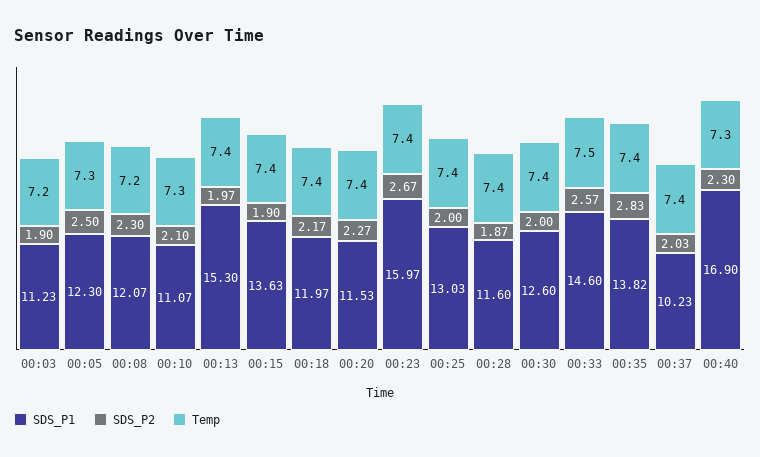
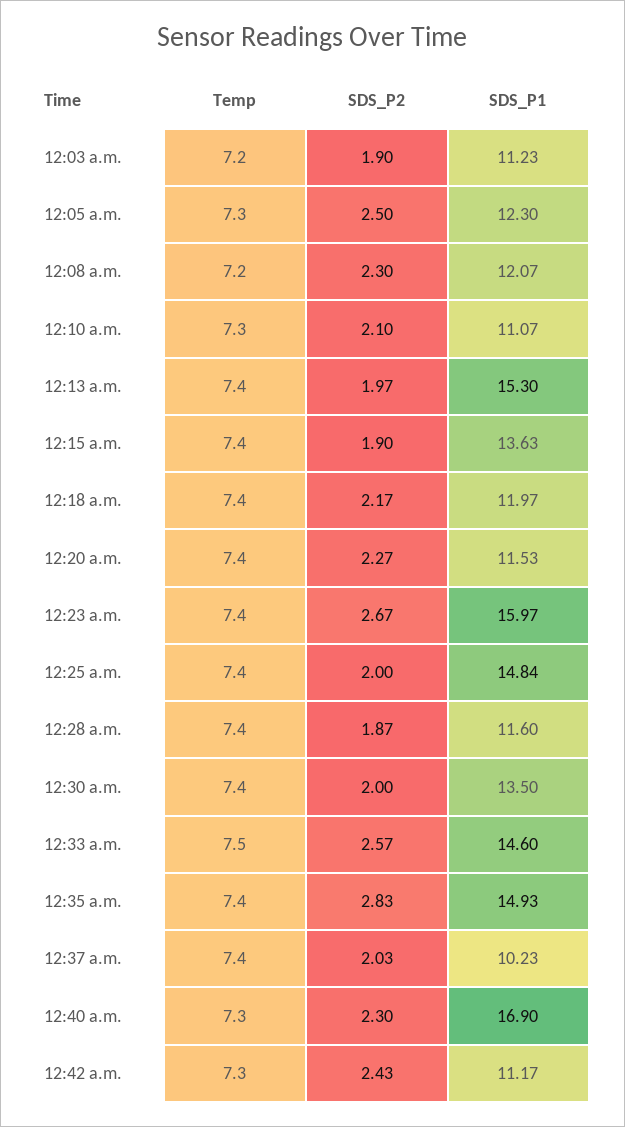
SDS_P1, 00:25: 13.03 -> 14.84
SDS_P1, 00:30: 12.6 -> 13.5
SDS_P1, 00:35: 13.82 -> 14.93
Temp, 12:42 a.m.: none -> 7.3
SDS_P2, 12:42 a.m.: none -> 2.43
SDS_P1, 12:42 a.m.: none -> 11.17

